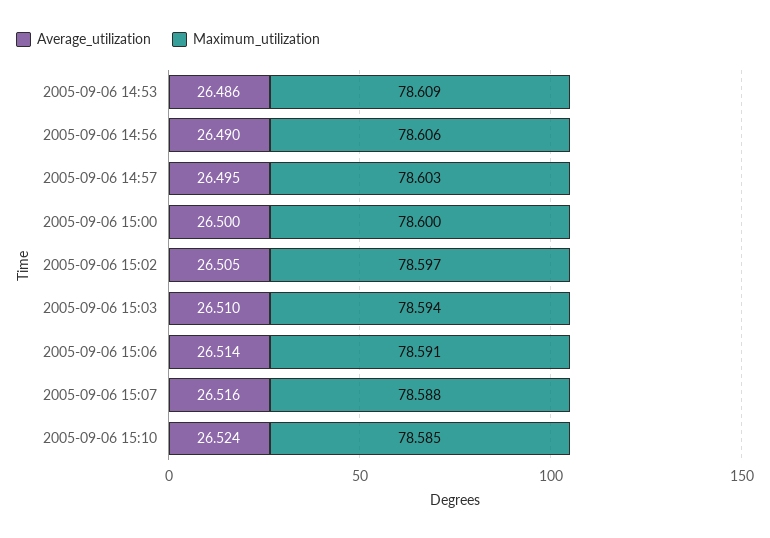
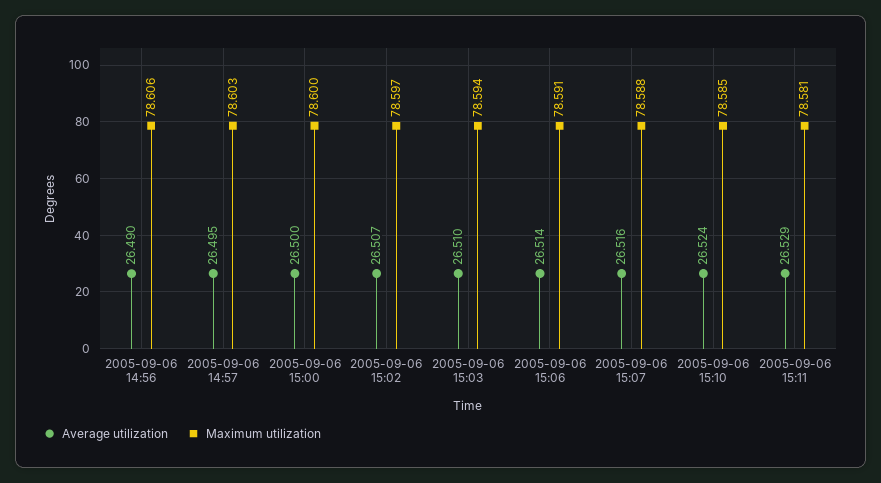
Average_utilization, 2005-09-06 14:53: 26.486 -> none
Maximum_utilization, 2005-09-06 14:53: 78.609 -> none
Average_utilization, 2005-09-06 15:02: 26.505 -> 26.507
Average_utilization, 2005-09-06 15:11: none -> 26.529
Maximum_utilization, 2005-09-06 15:11: none -> 78.581

